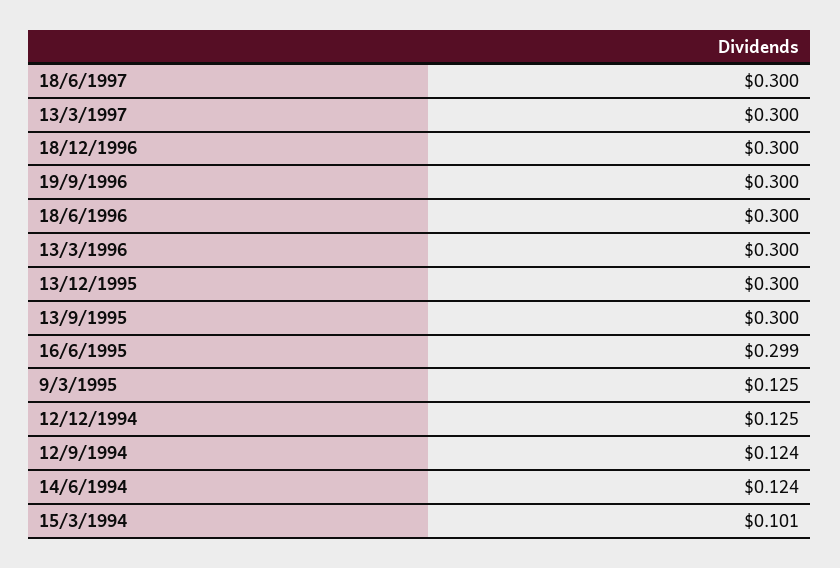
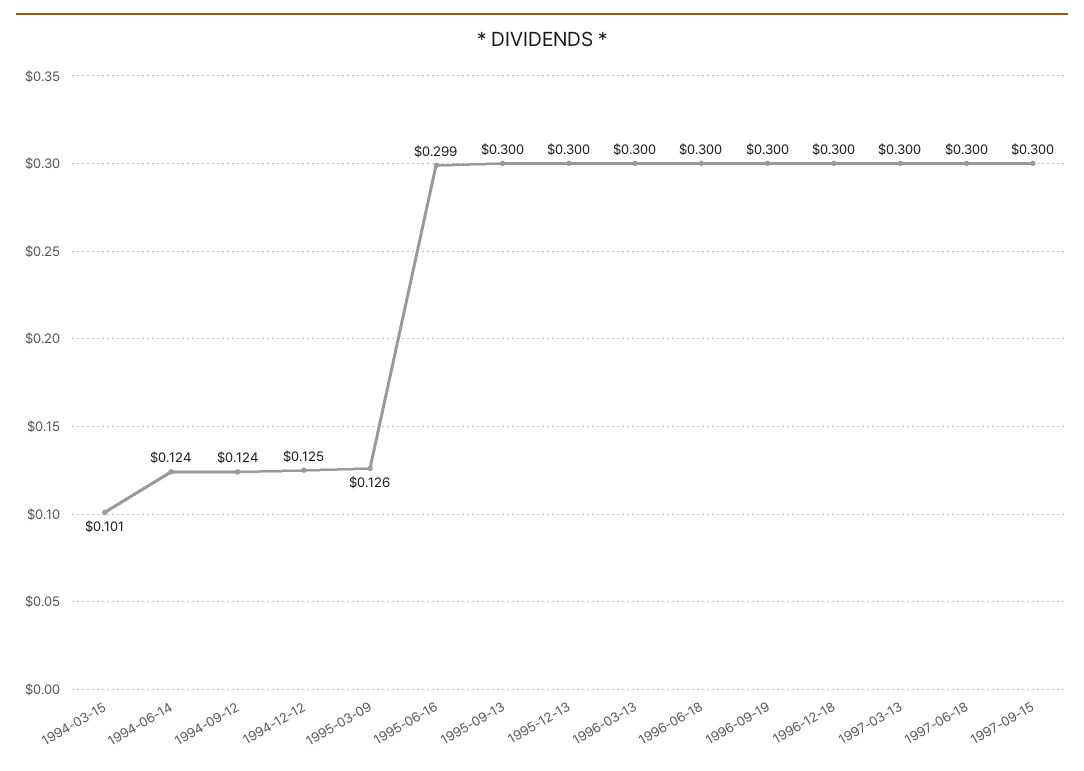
9/3/1995: 0.125 -> 0.126
1997-09-15: none -> 0.3

